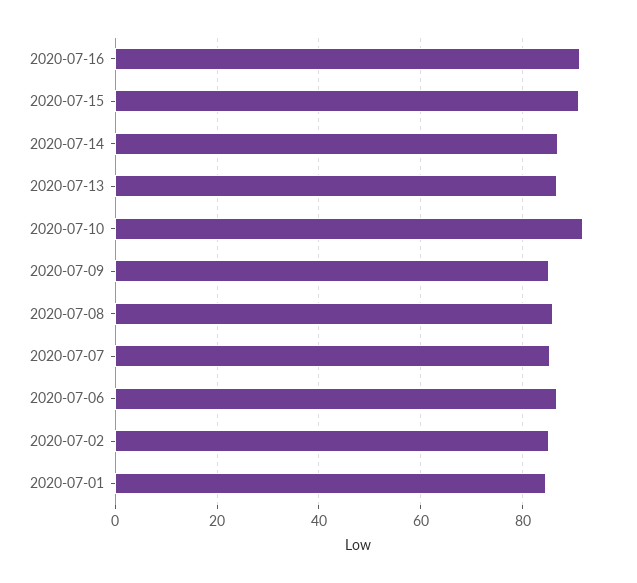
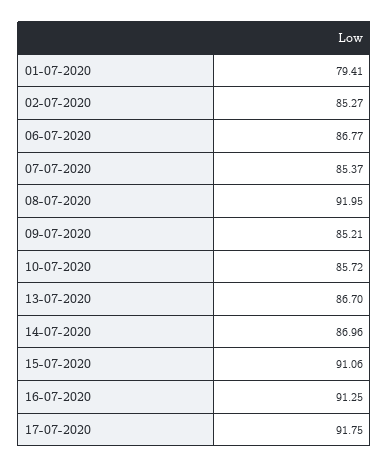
2020-07-10: 92 -> 85.72
2020-07-08: 86 -> 91.95
2020-07-01: 84 -> 79.41
17-07-2020: none -> 91.75

